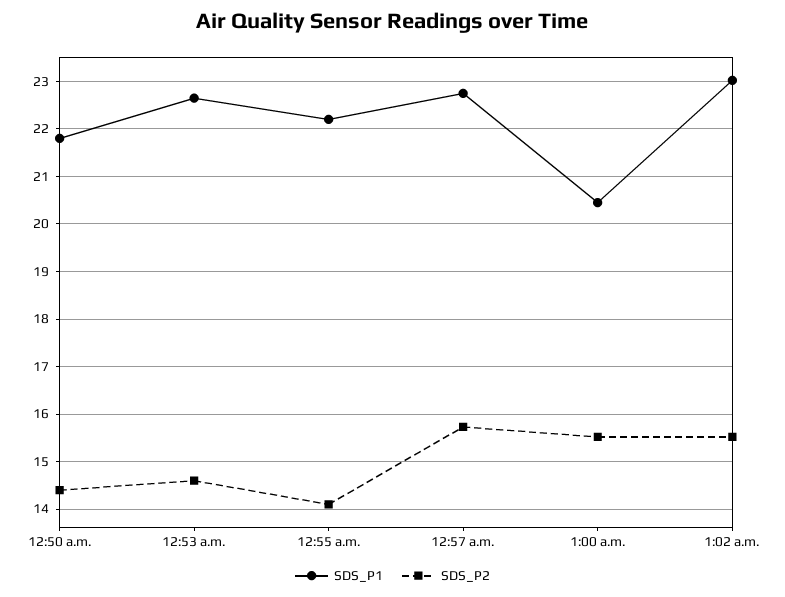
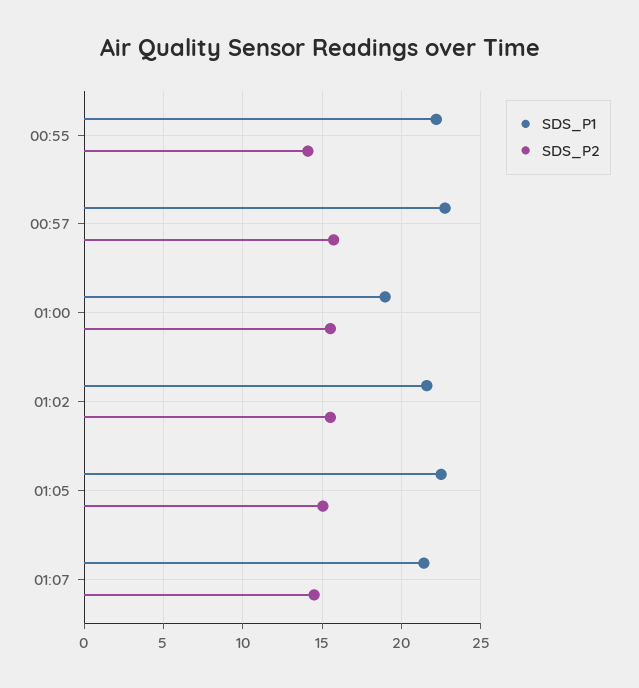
SDS_P1, 12:50 a.m.: 21.8 -> none
SDS_P2, 12:50 a.m.: 14.4 -> none
SDS_P1, 12:53 a.m.: 22.6 -> none
SDS_P2, 12:53 a.m.: 14.6 -> none
SDS_P1, 1:00 a.m.: 20.4 -> 19
SDS_P1, 1:02 a.m.: 23 -> 21.5
SDS_P1, 01:05: none -> 22.5
SDS_P2, 01:05: none -> 15
SDS_P1, 01:07: none -> 21.5
SDS_P2, 01:07: none -> 14.5

